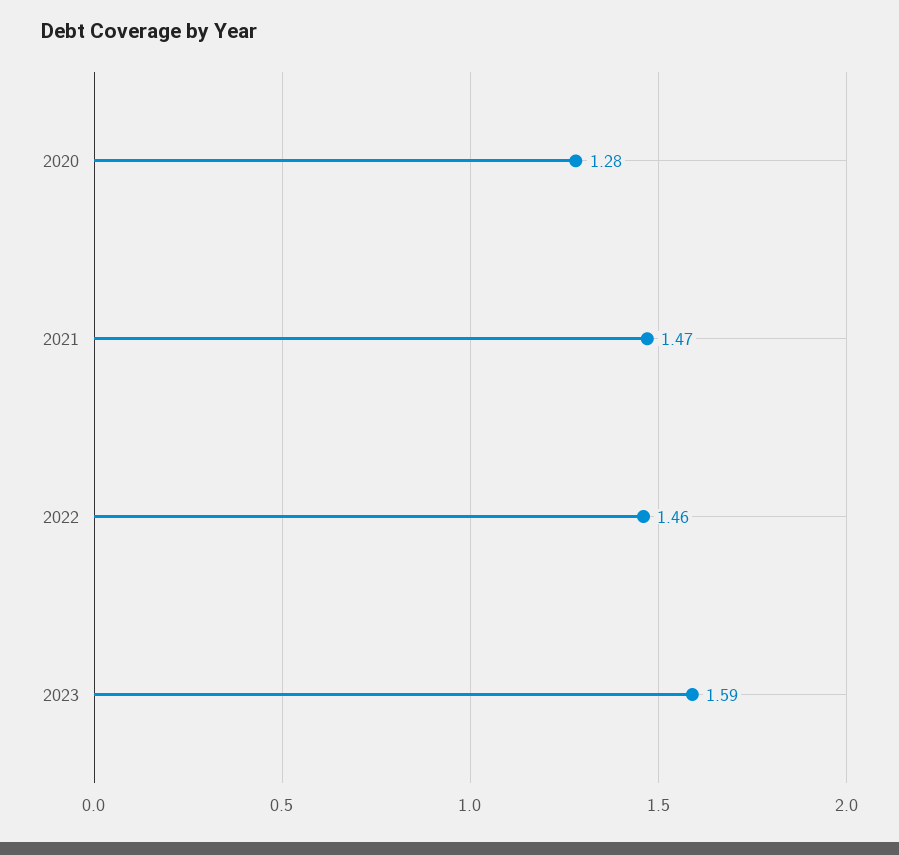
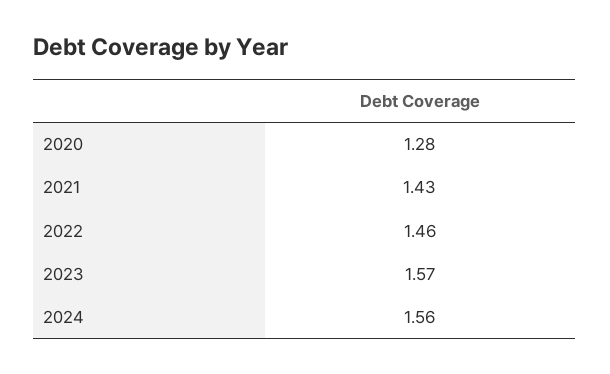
2021: 1.47 -> 1.43
2023: 1.59 -> 1.57
2024: none -> 1.56

